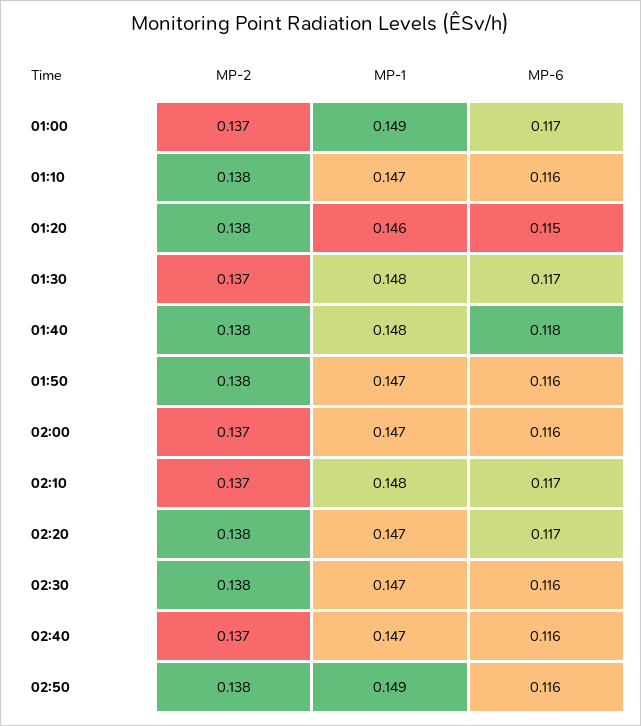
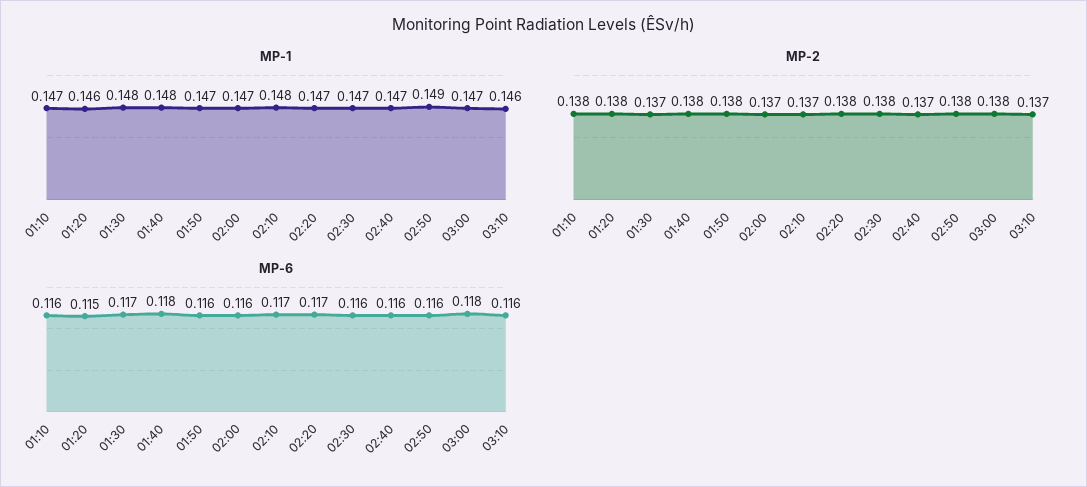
MP-2, 01:00: 0.137 -> none
MP-1, 01:00: 0.149 -> none
MP-6, 01:00: 0.117 -> none
MP-1, 03:00: none -> 0.147
MP-1, 03:10: none -> 0.146
MP-2, 03:00: none -> 0.138
MP-2, 03:10: none -> 0.137
MP-6, 03:00: none -> 0.118
MP-6, 03:10: none -> 0.116

